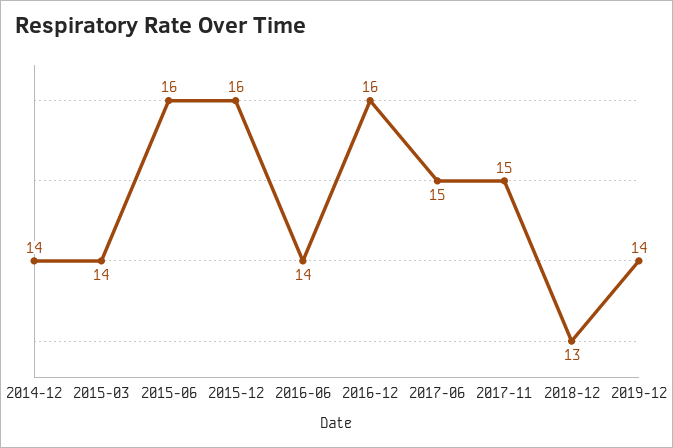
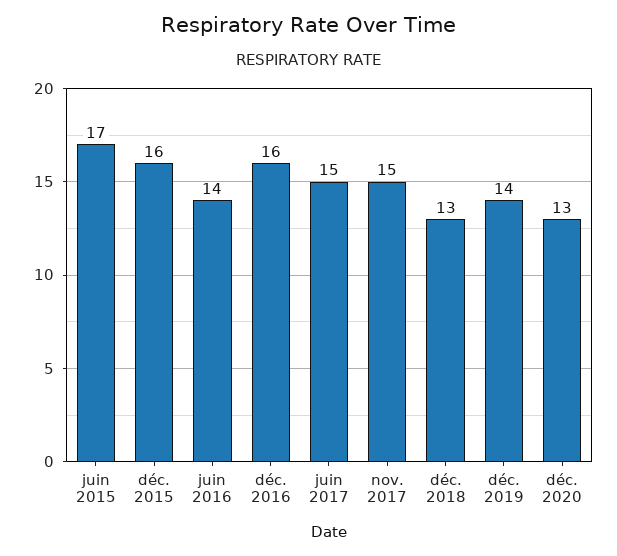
2014-12: 14 -> none
2015-03: 14 -> none
2015-06: 16 -> 17
déc. 2020: none -> 13

